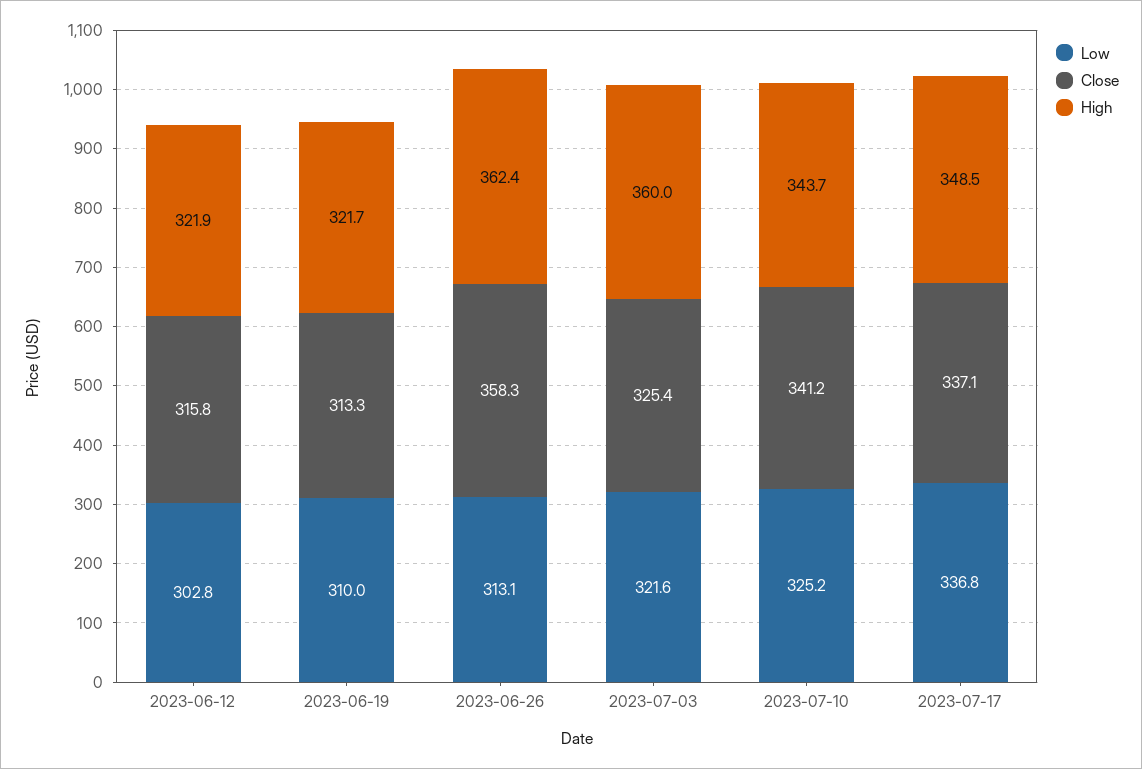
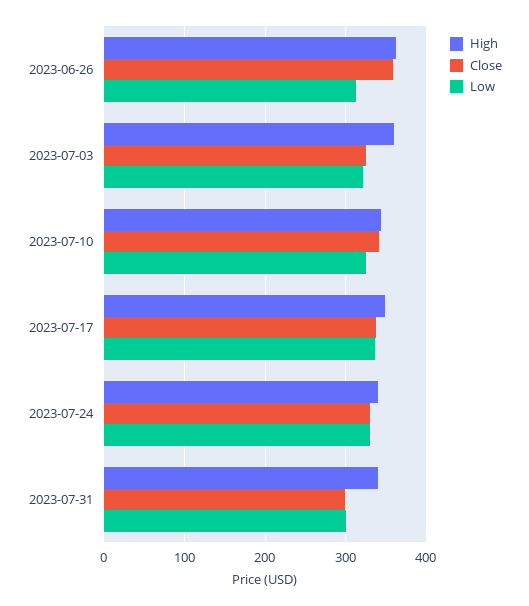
Low, 2023-06-12: 302.8 -> none
Close, 2023-06-12: 315.8 -> none
High, 2023-06-12: 321.9 -> none
Low, 2023-06-19: 310 -> none
Close, 2023-06-19: 313.3 -> none
High, 2023-06-19: 321.7 -> none
High, 2023-07-24: none -> 340
Close, 2023-07-24: none -> 330
Low, 2023-07-24: none -> 330
High, 2023-07-31: none -> 340
Close, 2023-07-31: none -> 300
Low, 2023-07-31: none -> 300

